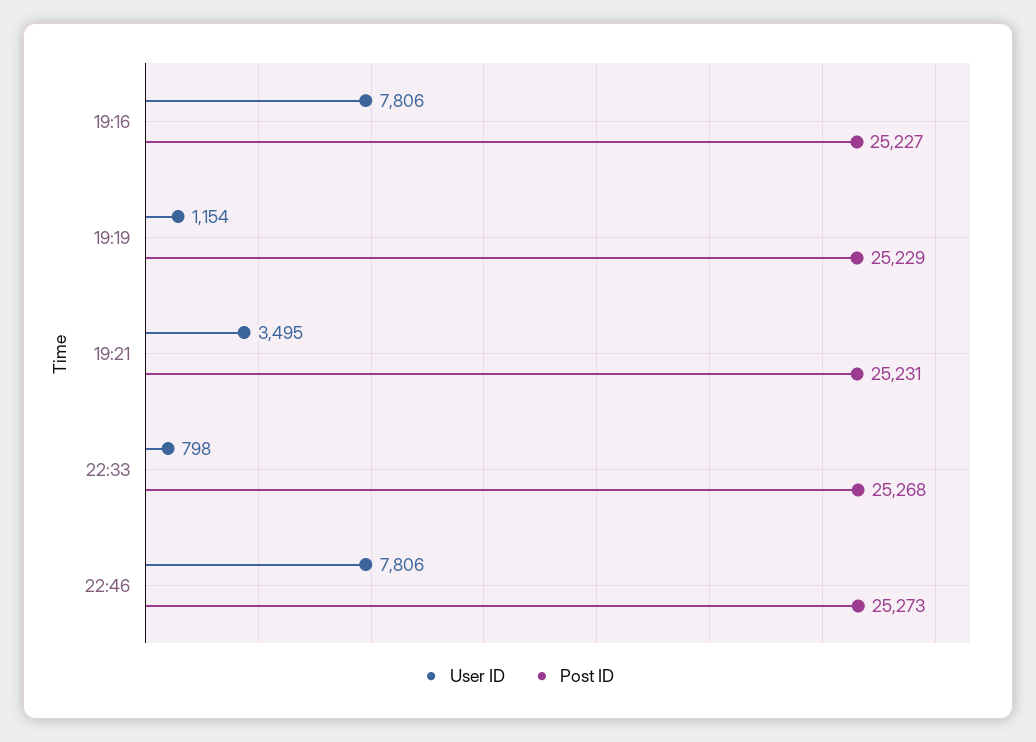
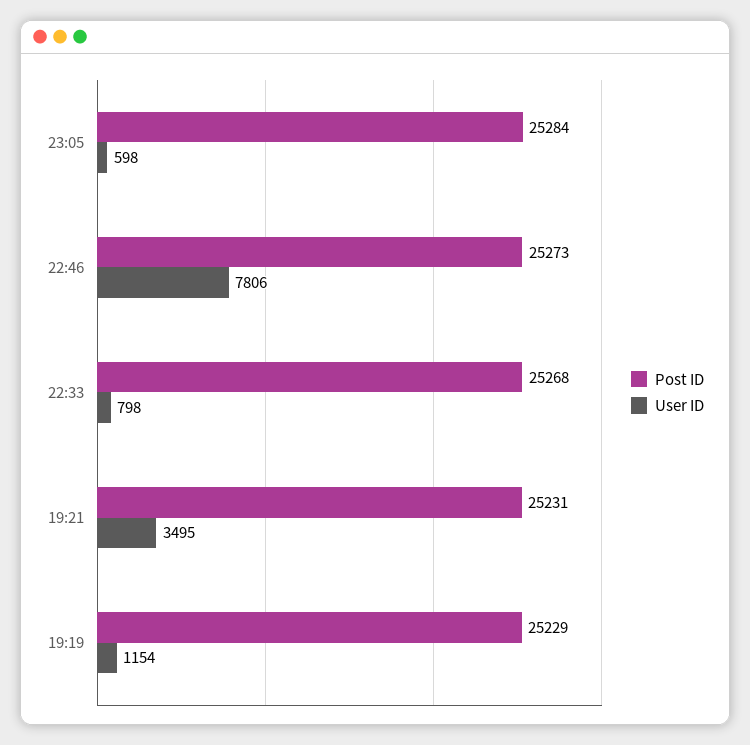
User ID, 19:16: 7806 -> none
Post ID, 19:16: 25227 -> none
Post ID, 23:05: none -> 25284
User ID, 23:05: none -> 598

